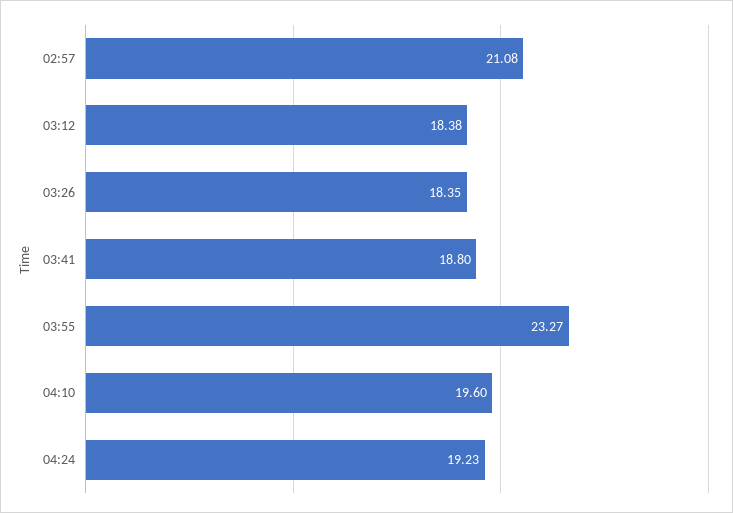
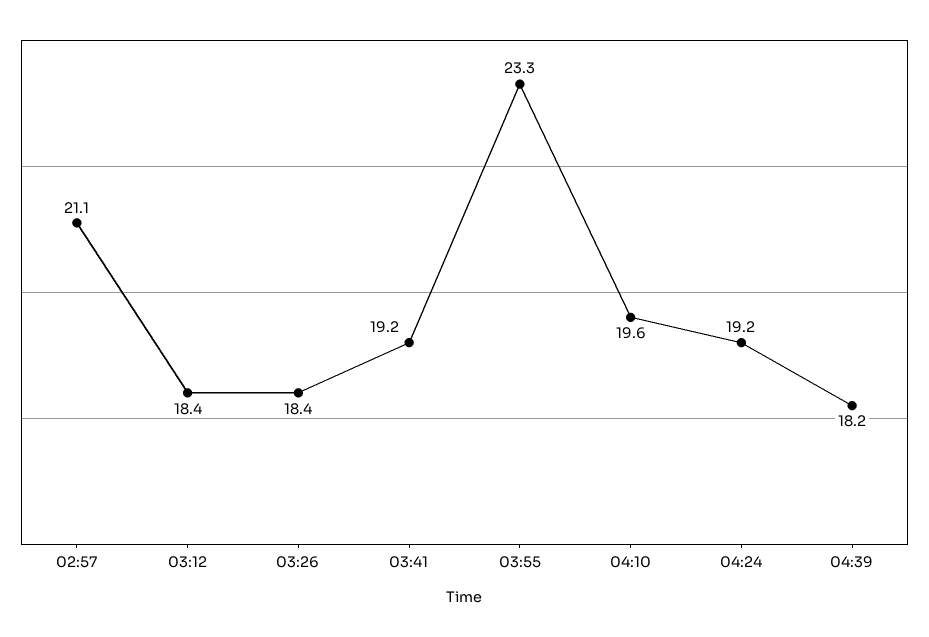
03:41: 18.8 -> 19.2
04:39: none -> 18.2

